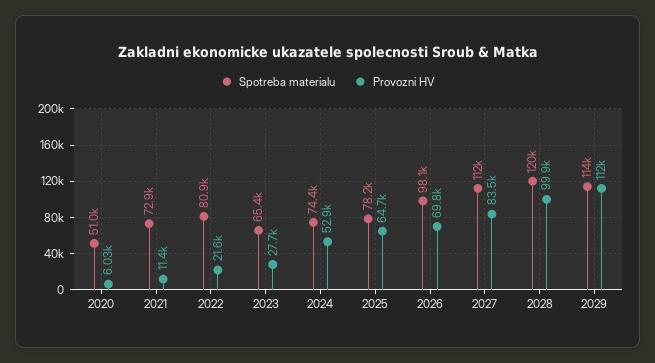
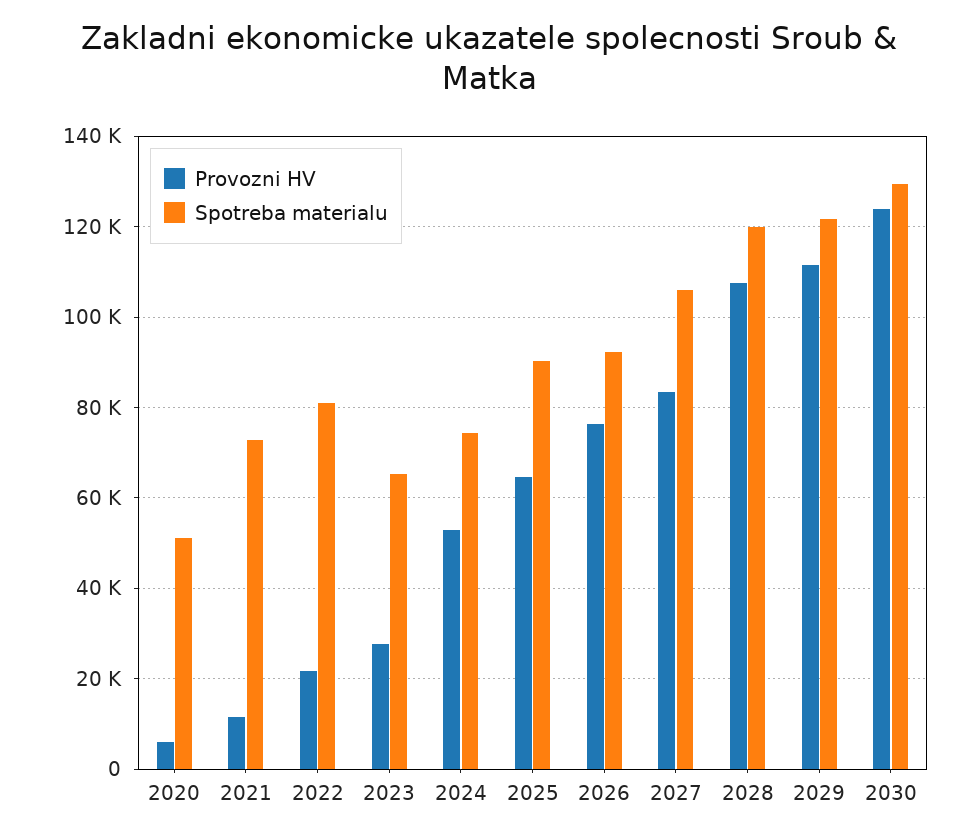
Spotreba materialu, 2025: 78200 -> 90000
Spotreba materialu, 2026: 98100 -> 92000
Provozni HV, 2026: 69800 -> 76000
Spotreba materialu, 2027: 112000 -> 106000
Provozni HV, 2028: 99900 -> 108000
Spotreba materialu, 2029: 114000 -> 122000
Provozni HV, 2030: none -> 124000
Spotreba materialu, 2030: none -> 130000

